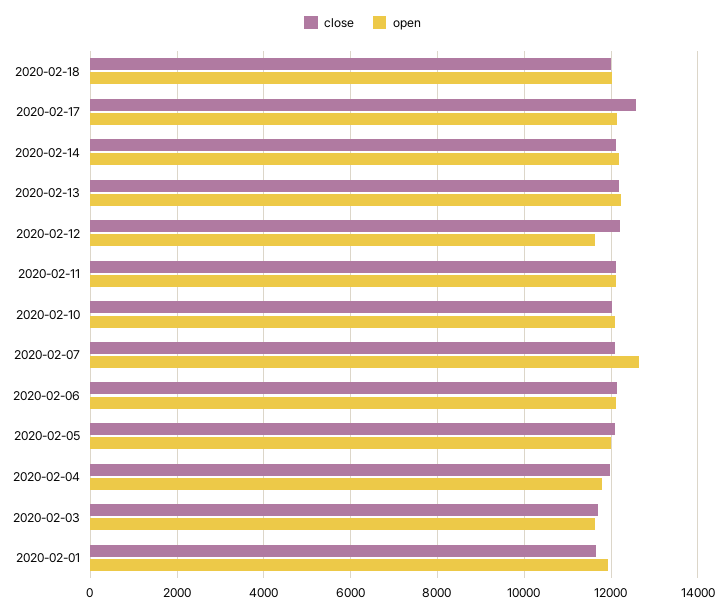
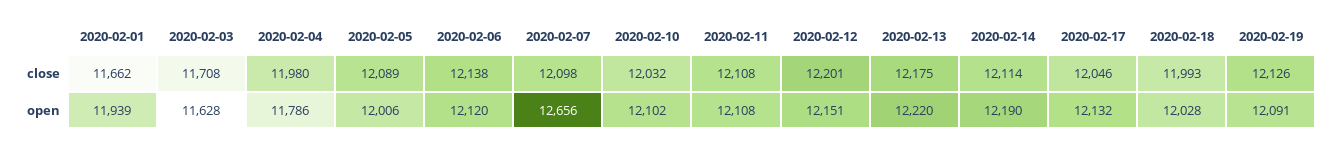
close, 2020-02-17: 12600 -> 12046
open, 2020-02-12: 11600 -> 12151
close, 2020-02-19: none -> 12126
open, 2020-02-19: none -> 12091

